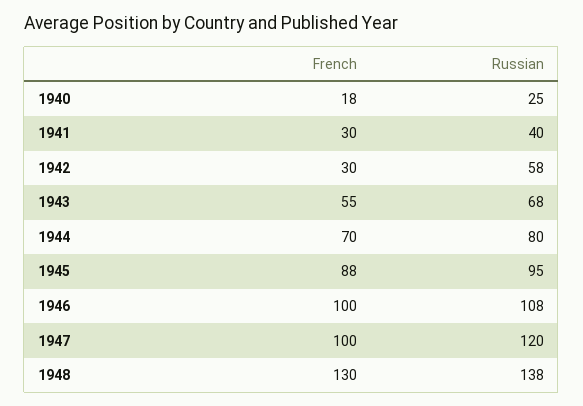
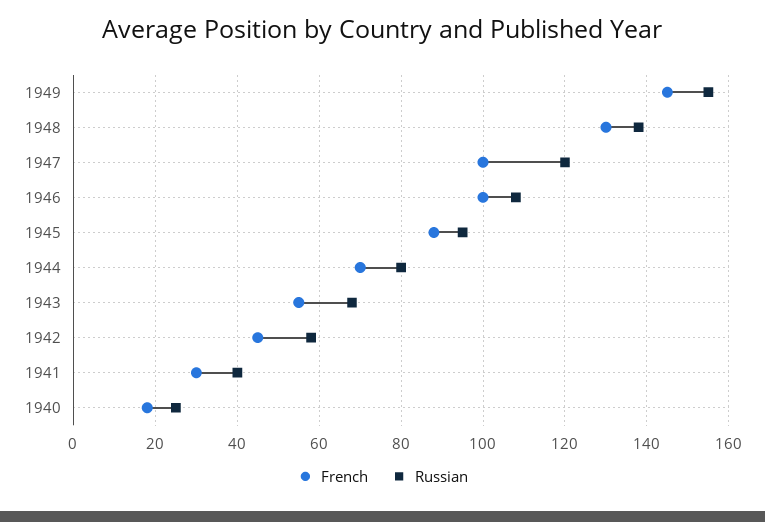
French, 1942: 30 -> 45
French, 1949: none -> 145
Russian, 1949: none -> 155

